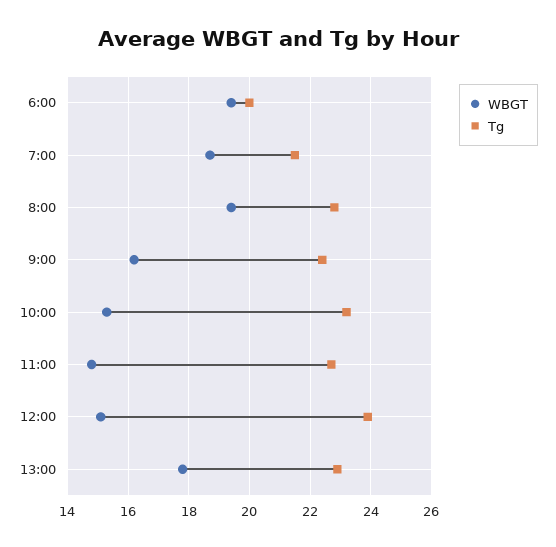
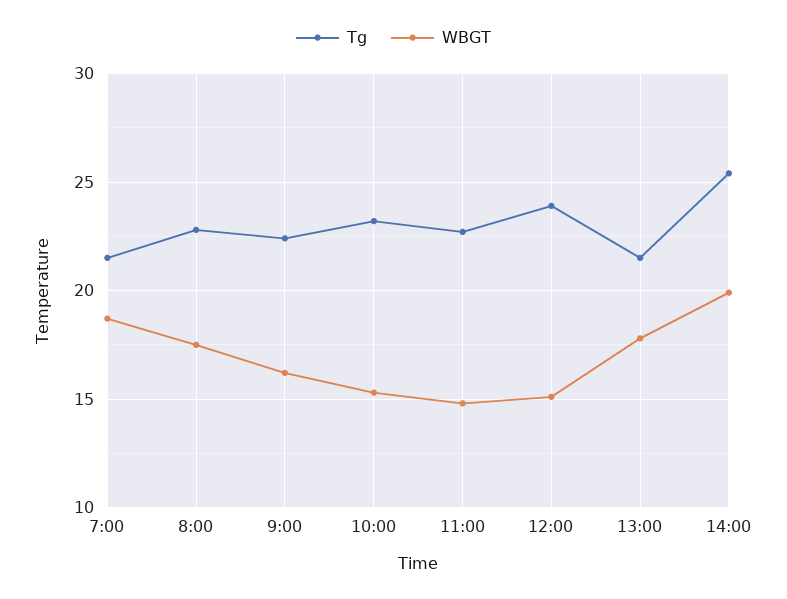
WBGT, 6:00: 19.5 -> none
Tg, 6:00: 20 -> none
WBGT, 8:00: 19.5 -> 17.5
Tg, 13:00: 23 -> 21.5
Tg, 14:00: none -> 25.5
WBGT, 14:00: none -> 20

